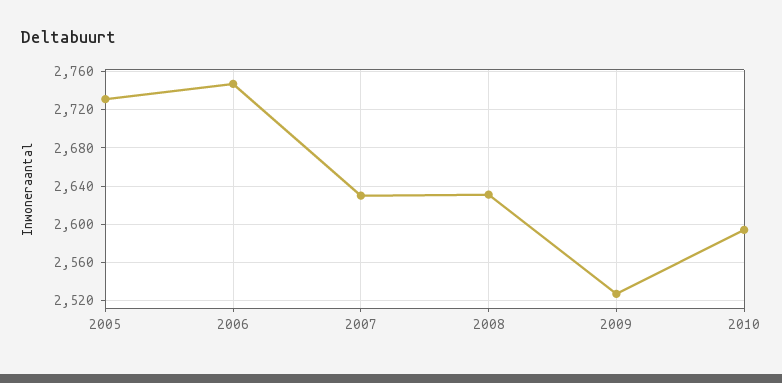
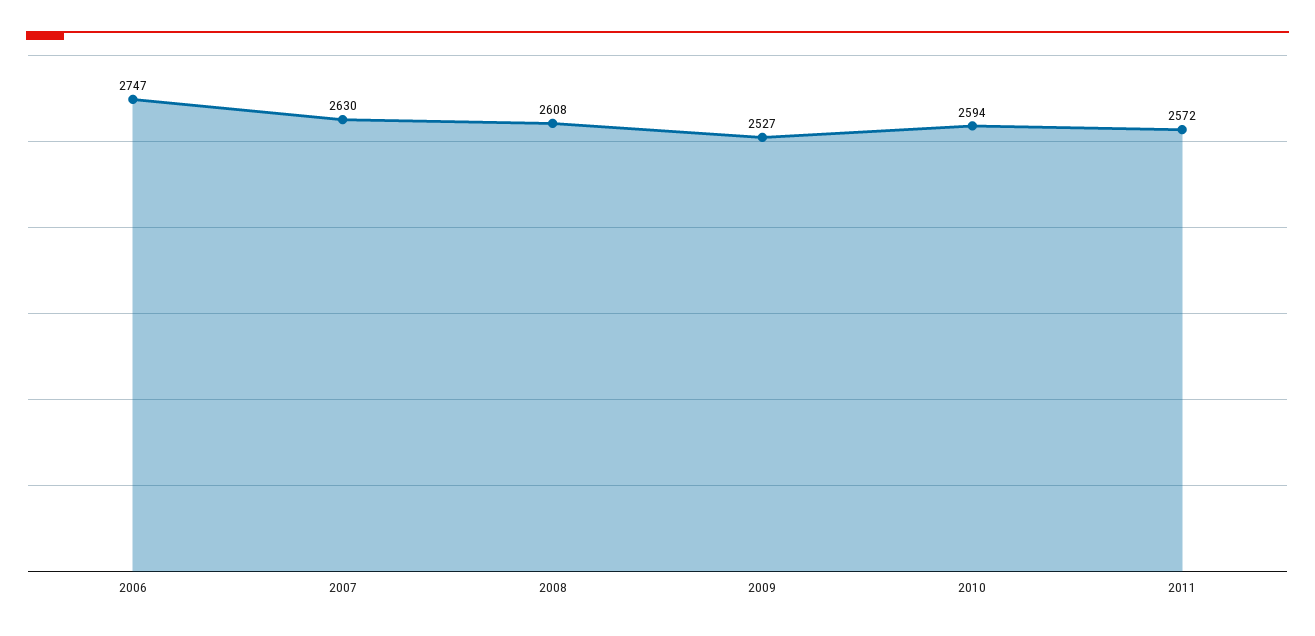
2005: 2730 -> none
2008: 2630 -> 2608
2011: none -> 2572

